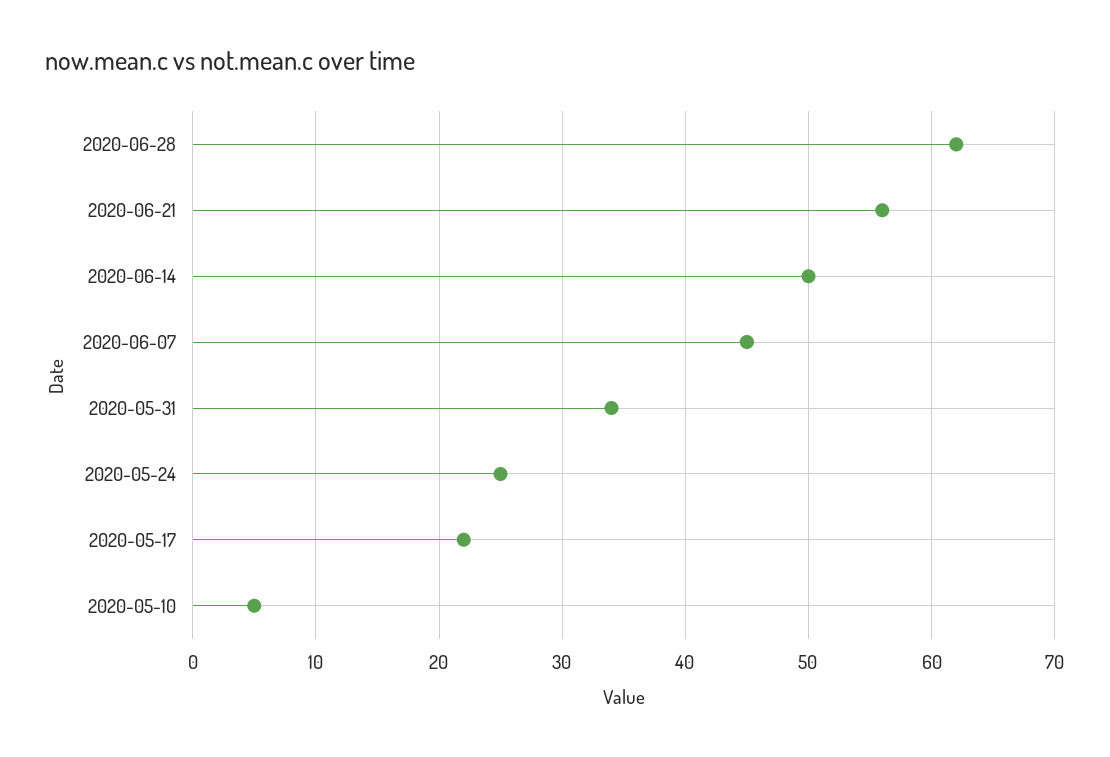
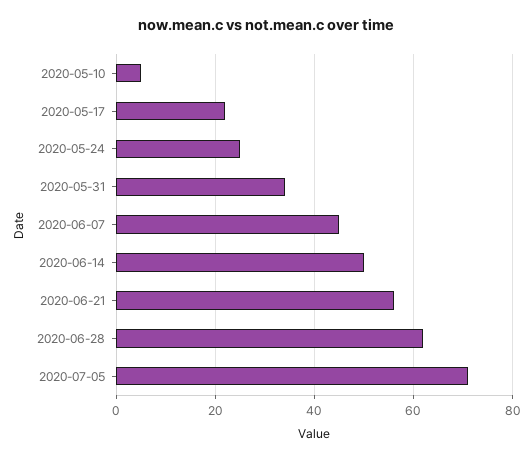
2020-07-05: none -> 70

